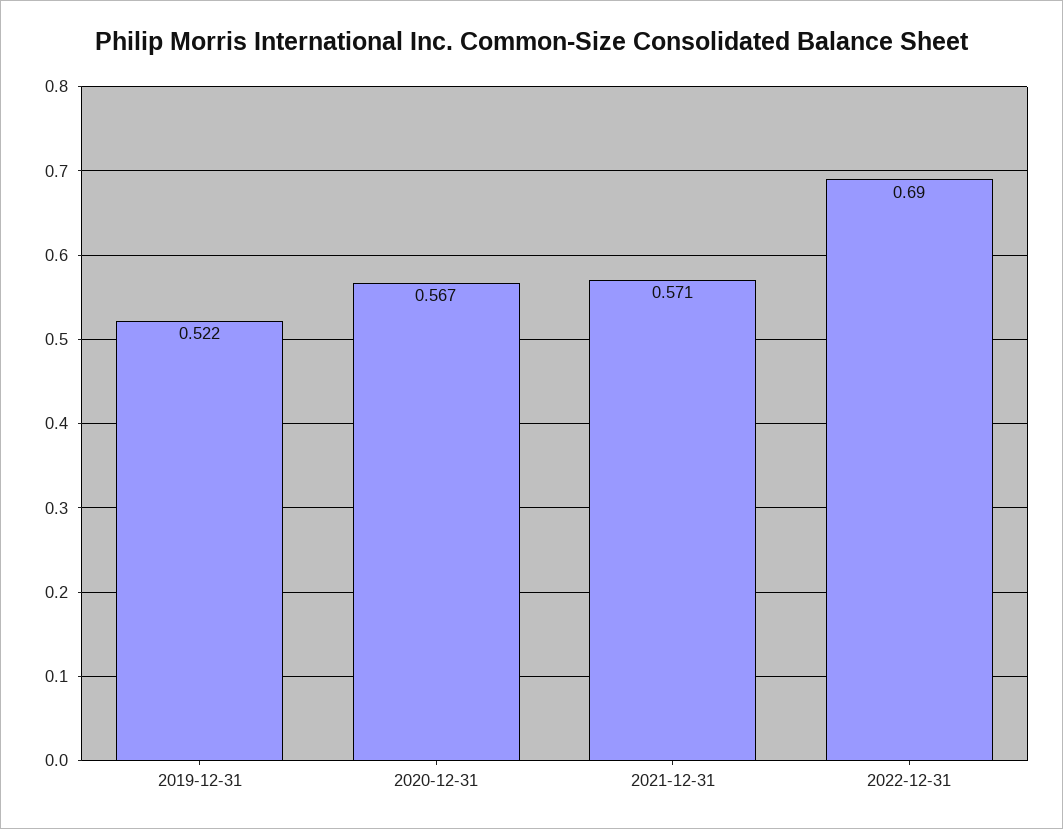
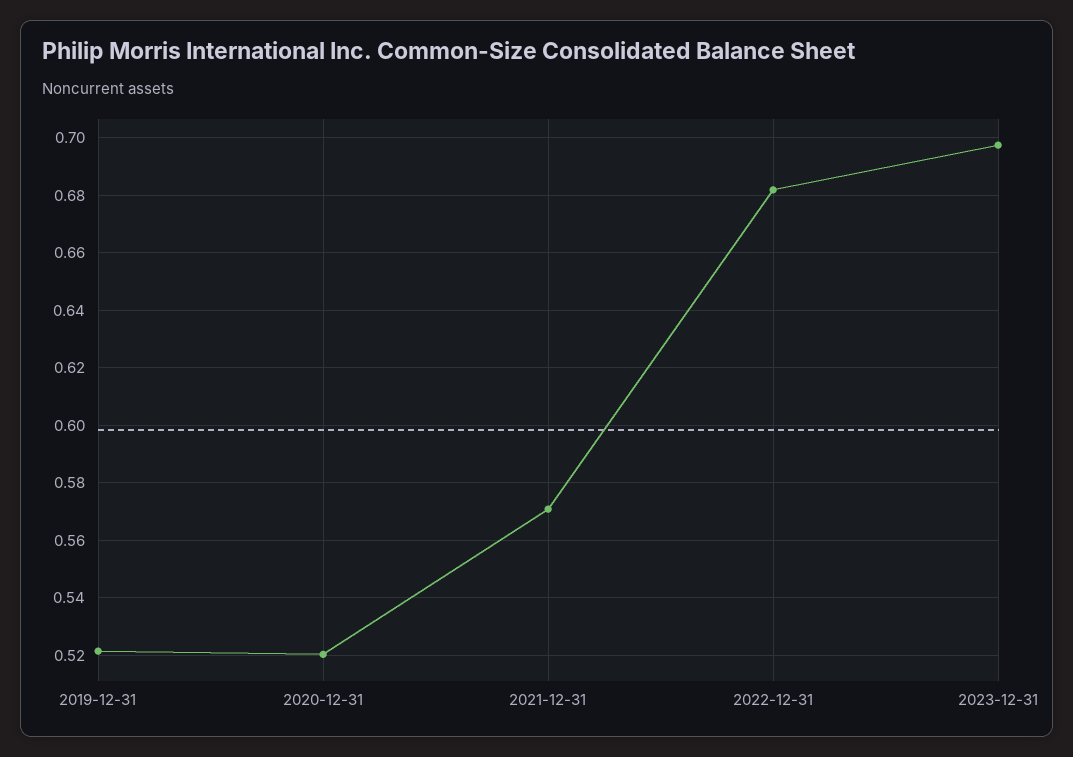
2020-12-31: 0.567 -> 0.52
2022-12-31: 0.69 -> 0.6825
2023-12-31: none -> 0.6975

